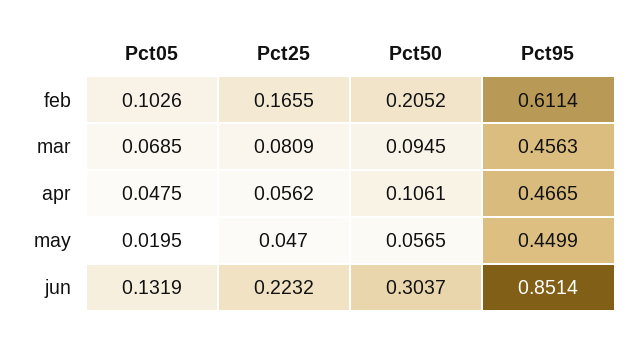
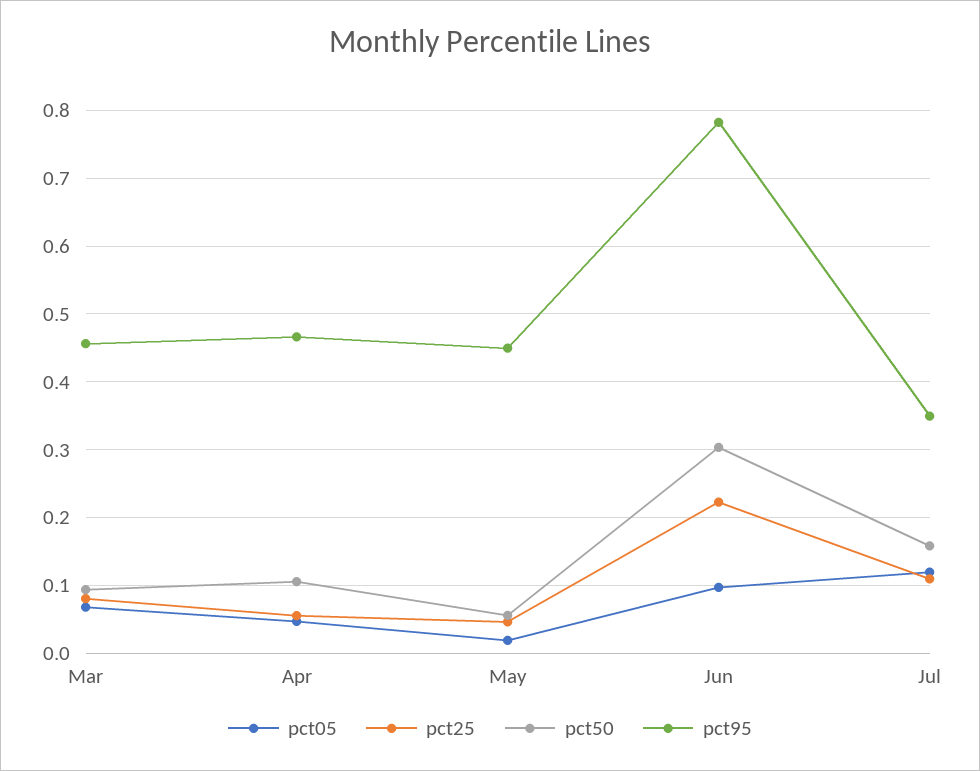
Pct05, feb: 0.1026 -> none
Pct25, feb: 0.1655 -> none
Pct50, feb: 0.2052 -> none
Pct95, feb: 0.6114 -> none
Pct05, jun: 0.1319 -> 0.1
Pct95, jun: 0.8514 -> 0.78
Pct05, Jul: none -> 0.12
Pct25, Jul: none -> 0.11
Pct50, Jul: none -> 0.16
Pct95, Jul: none -> 0.35

